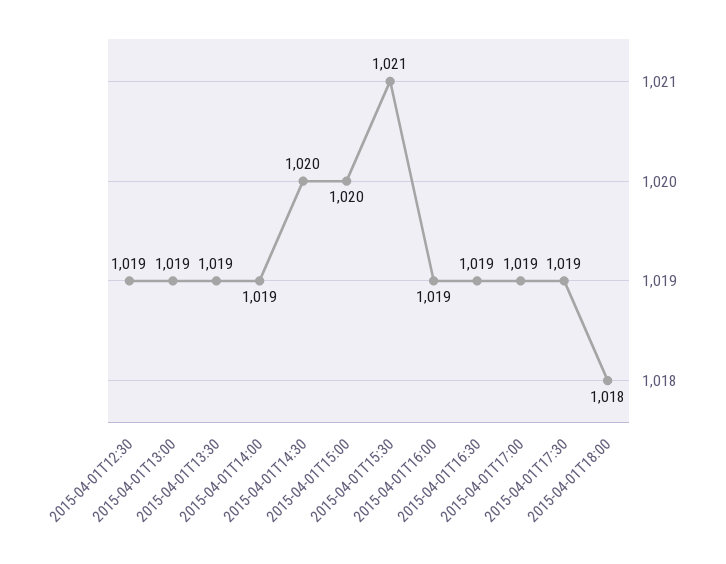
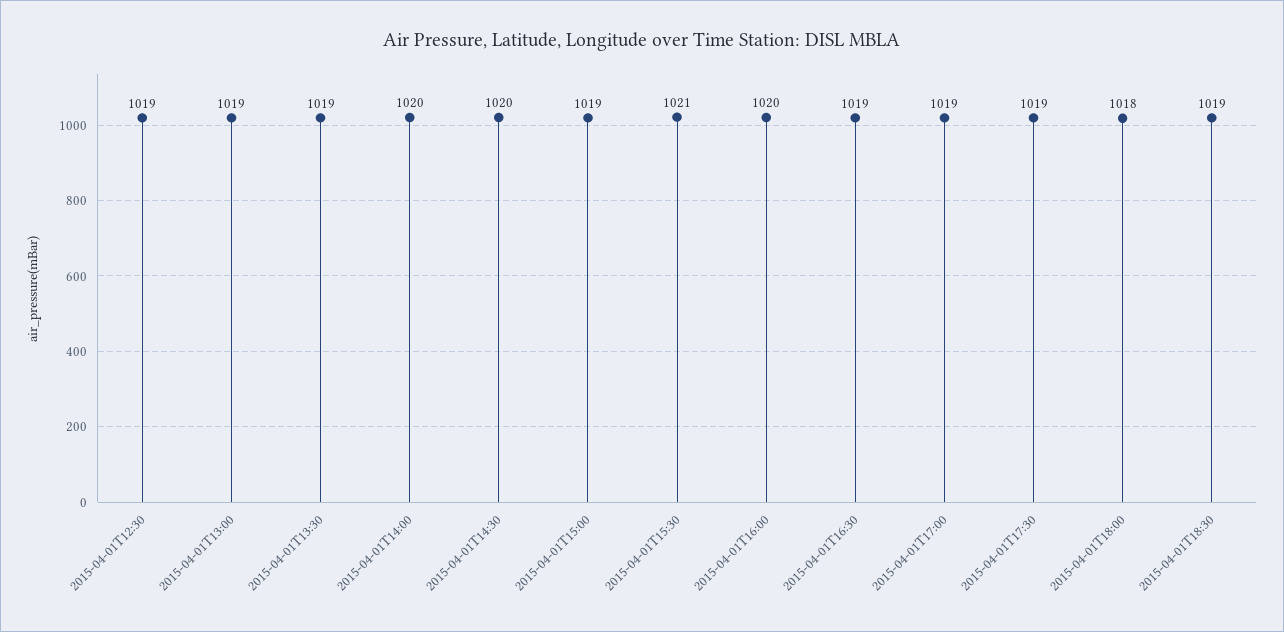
2015-04-01T14:00: 1019 -> 1020
2015-04-01T15:00: 1020 -> 1019
2015-04-01T16:00: 1019 -> 1020
2015-04-01T18:30: none -> 1019

